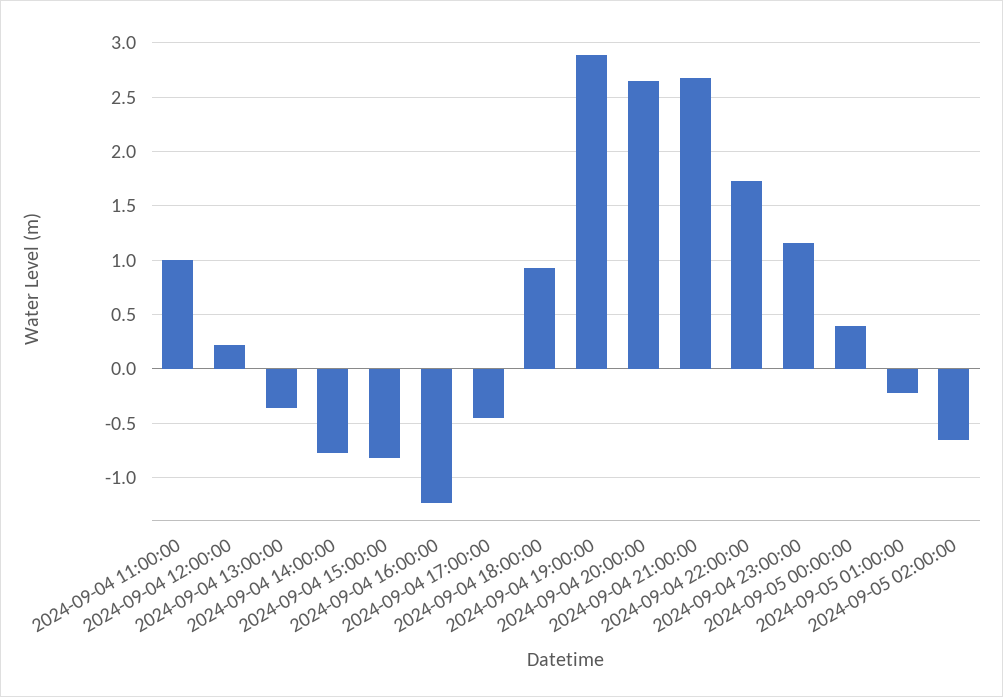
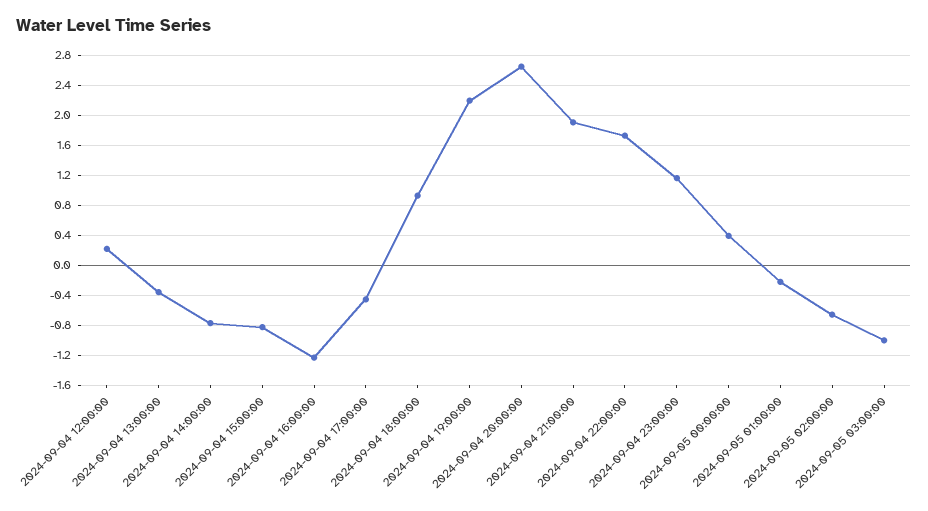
2024-09-04 11:00:00: 1 -> none
2024-09-04 19:00:00: 2.9 -> 2.2
2024-09-04 21:00:00: 2.7 -> 1.9
2024-09-05 03:00:00: none -> -1

